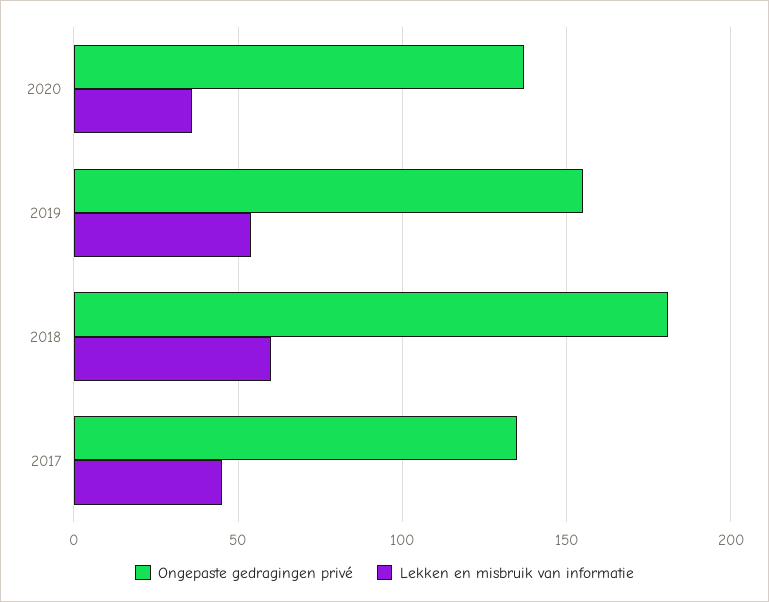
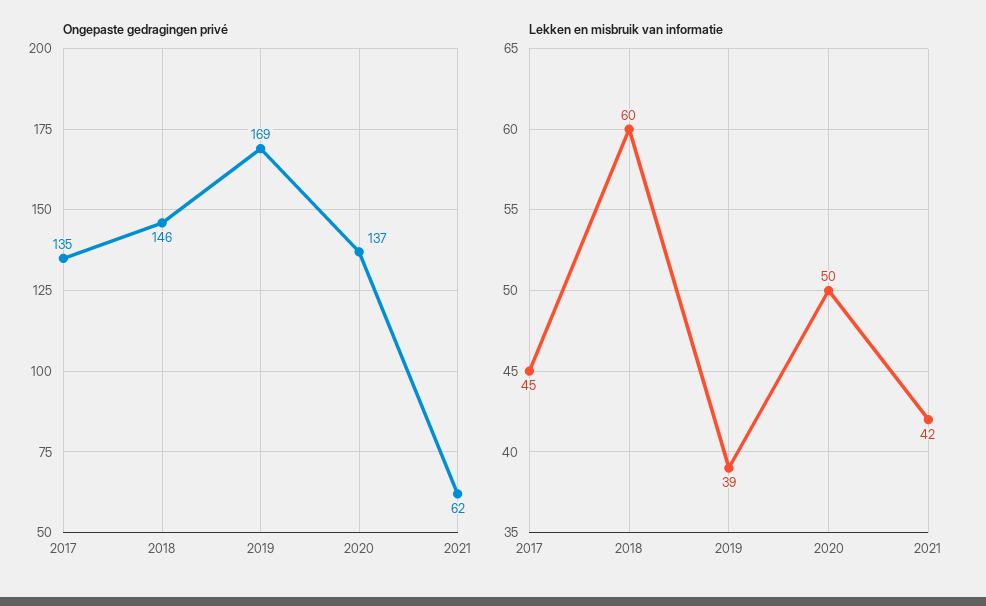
Lekken en misbruik van informatie, 2020: 35 -> 50
Ongepaste gedragingen privé, 2019: 155 -> 169
Lekken en misbruik van informatie, 2019: 55 -> 39
Ongepaste gedragingen privé, 2018: 180 -> 146
Ongepaste gedragingen privé, 2021: none -> 62
Lekken en misbruik van informatie, 2021: none -> 42

